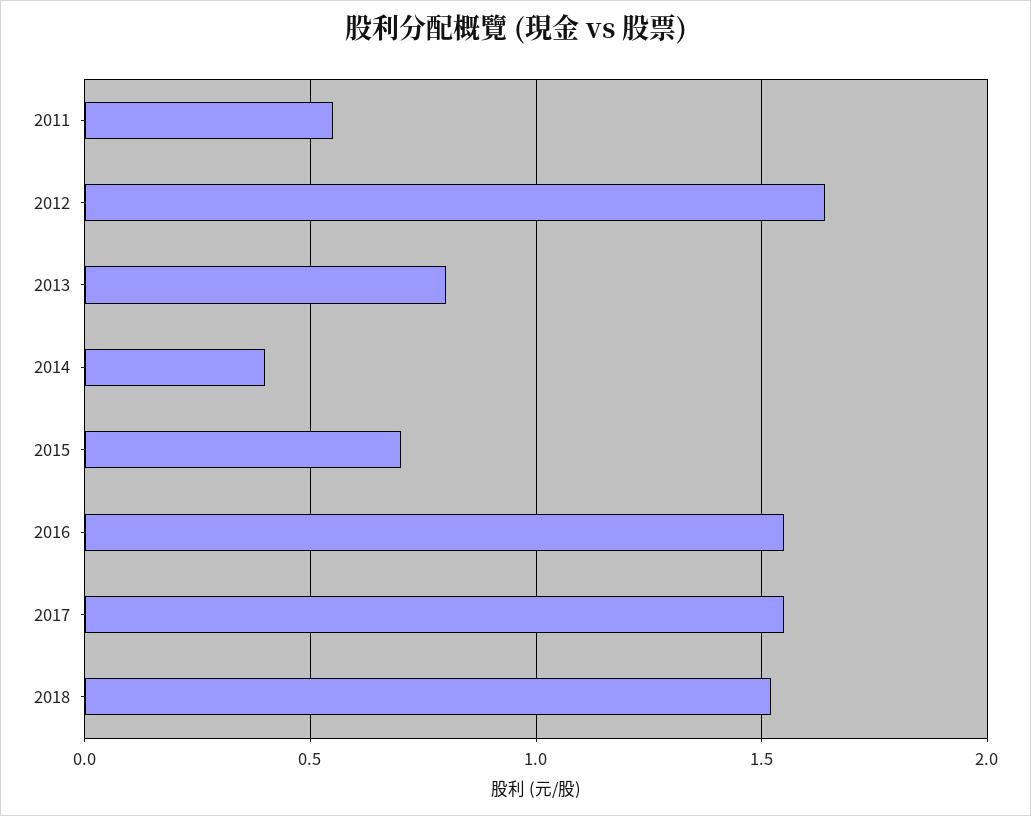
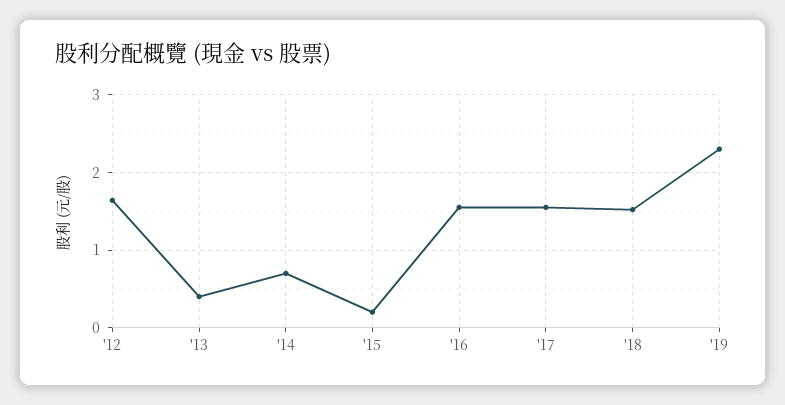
2011: 0.55 -> none
2013: 0.8 -> 0.4
2014: 0.4 -> 0.7
2015: 0.7 -> 0.2
'19: none -> 2.3

